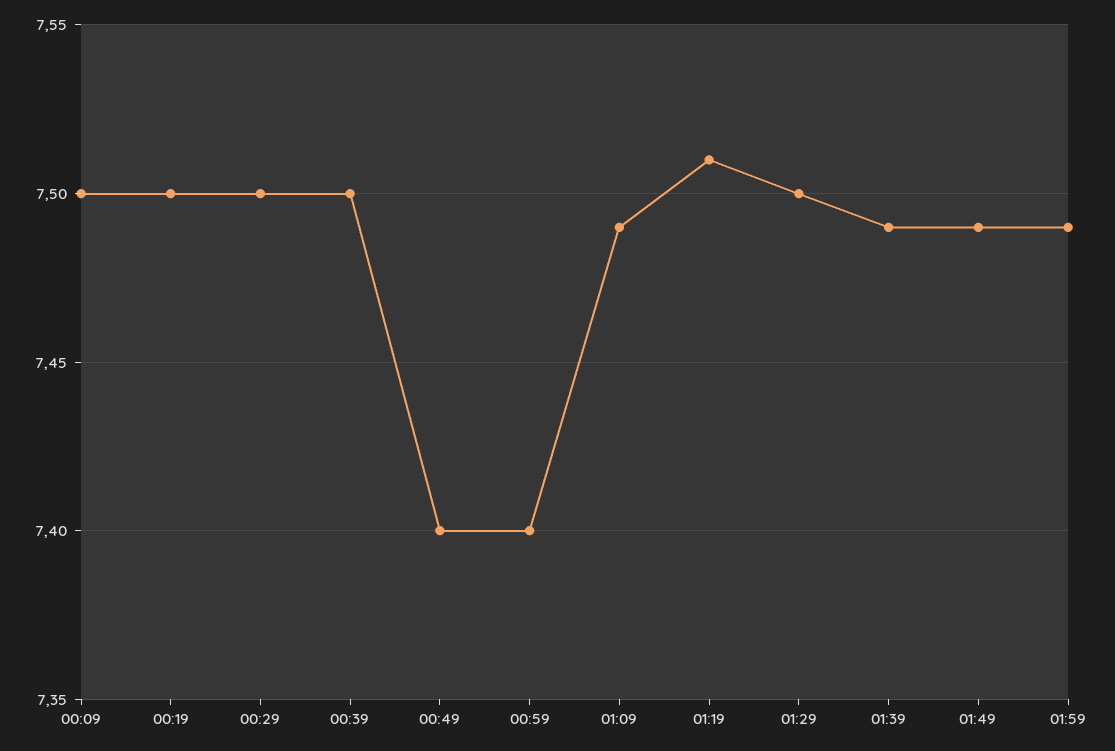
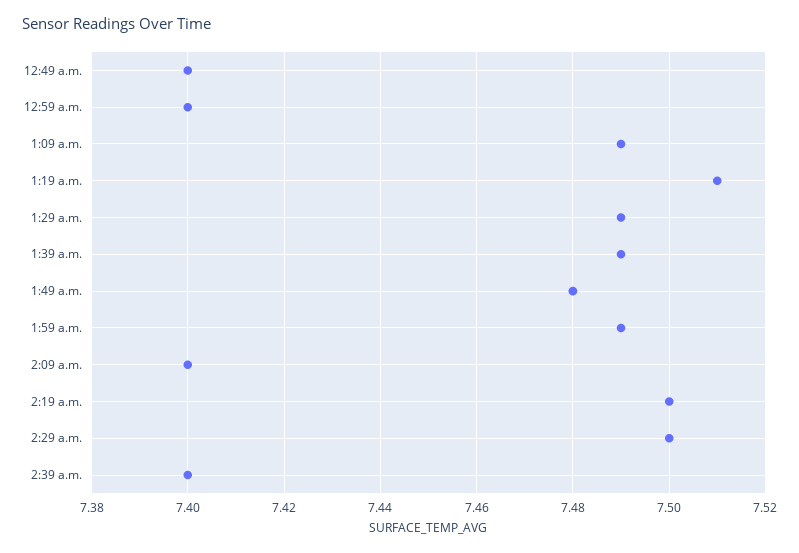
00:09: 7.5 -> none
00:19: 7.5 -> none
00:29: 7.5 -> none
00:39: 7.5 -> none
01:29: 7.5 -> 7.49
01:49: 7.49 -> 7.48
2:09 a.m.: none -> 7.4
2:19 a.m.: none -> 7.5
2:29 a.m.: none -> 7.5
2:39 a.m.: none -> 7.4

